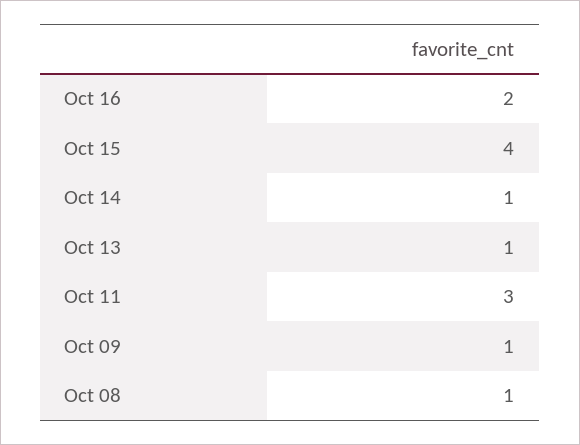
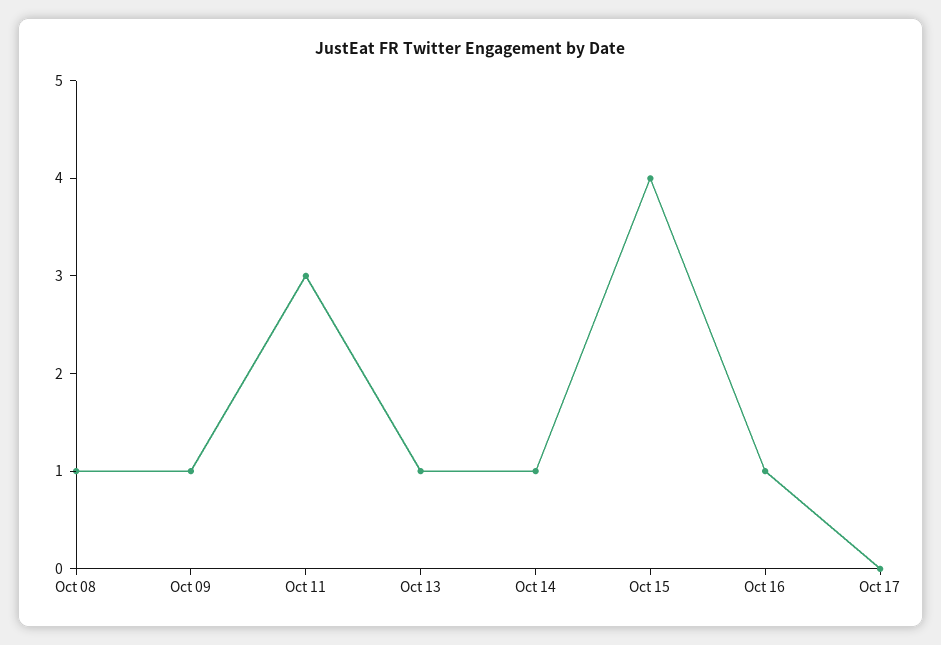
Oct 16: 2 -> 1
Oct 17: none -> 0

